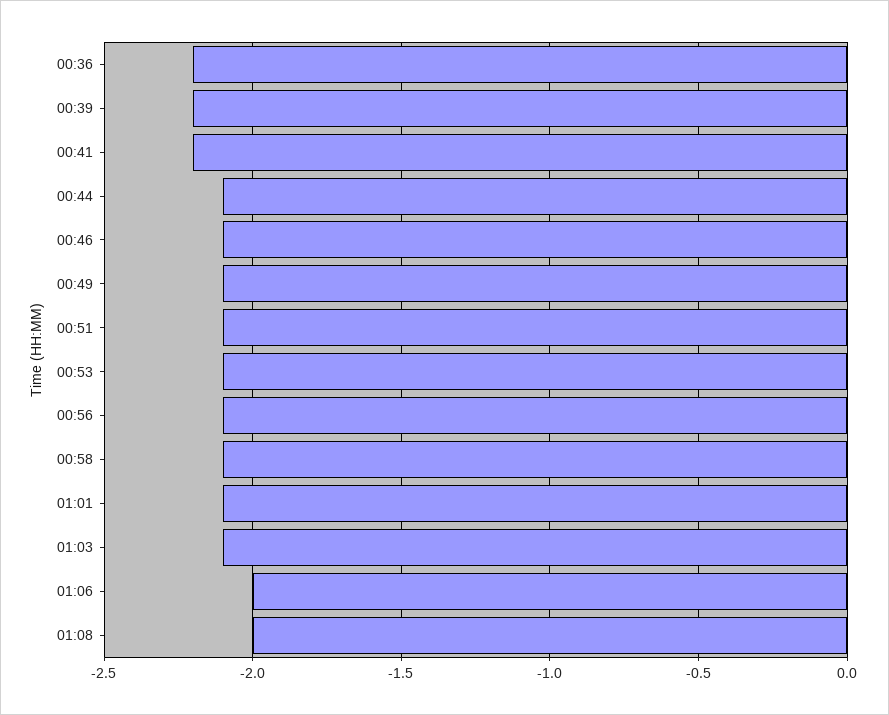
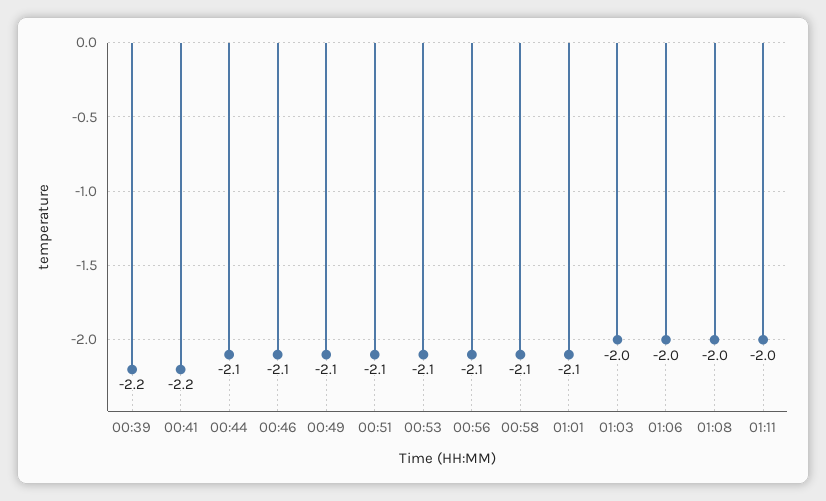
00:36: -2.2 -> none
01:03: -2.1 -> -2
01:11: none -> -2

